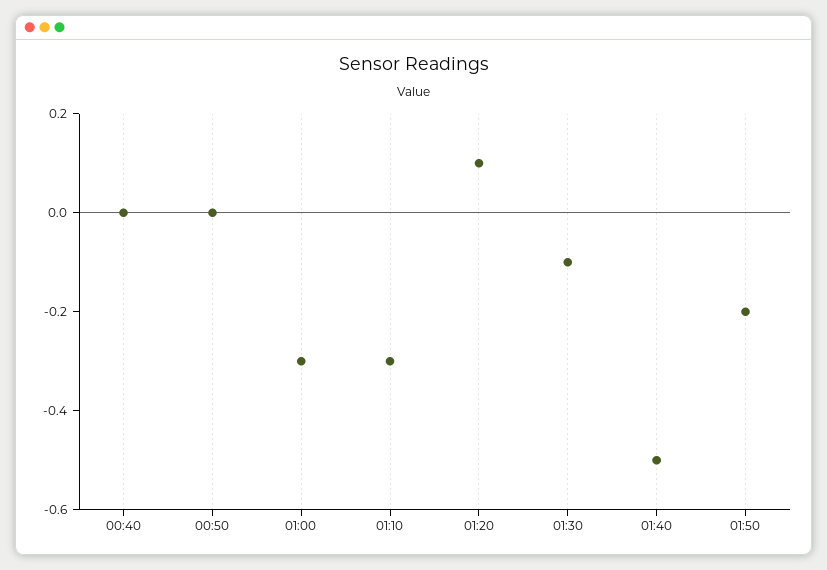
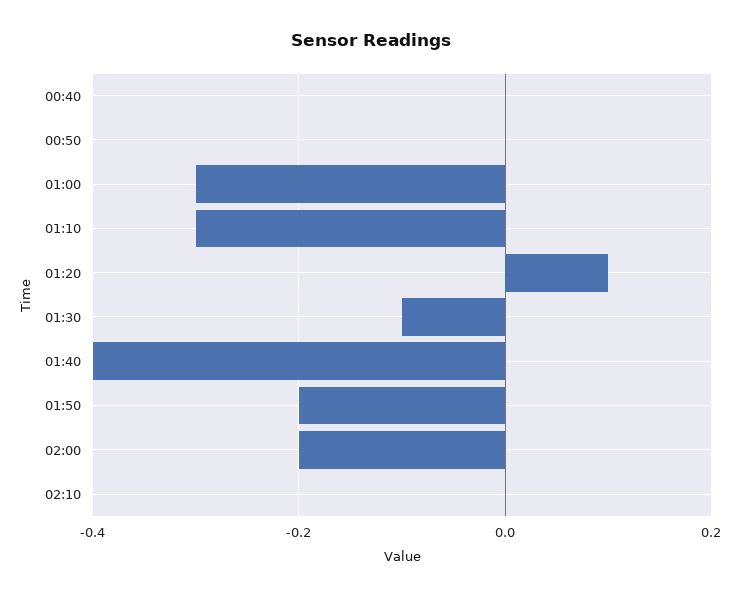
01:40: -0.5 -> -0.4
02:00: none -> -0.2
02:10: none -> 0

